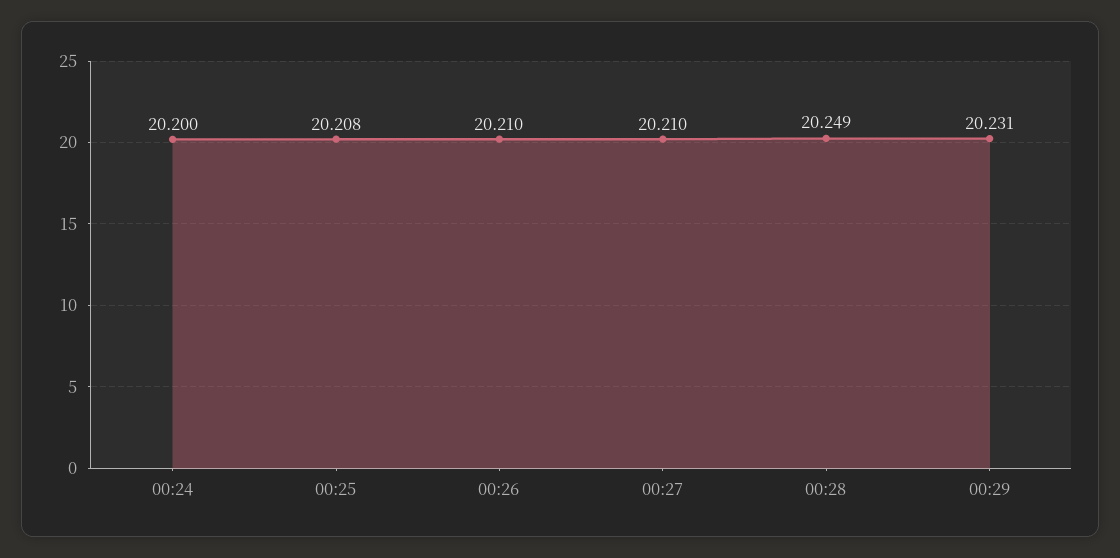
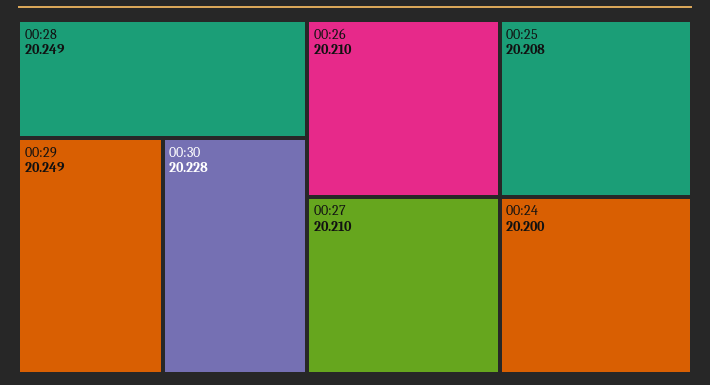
00:29: 20.231 -> 20.249
00:30: none -> 20.228

